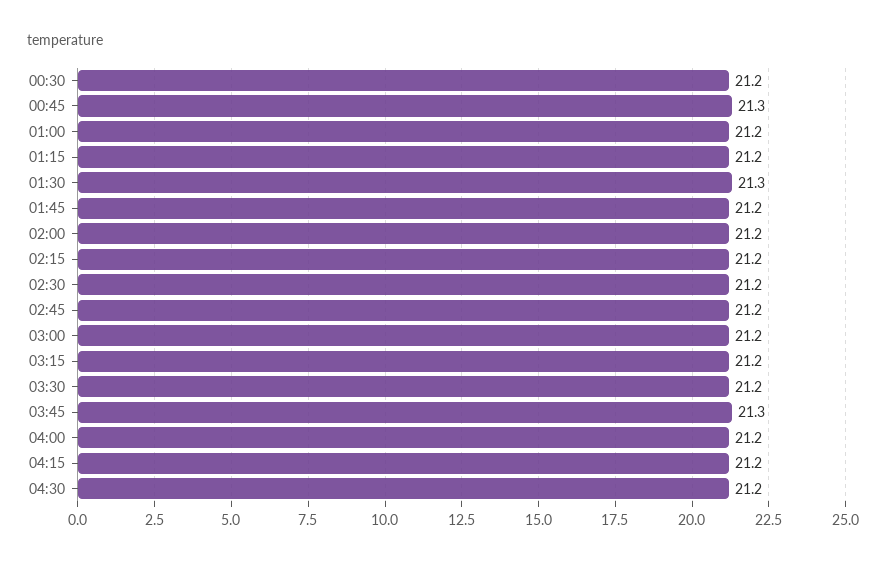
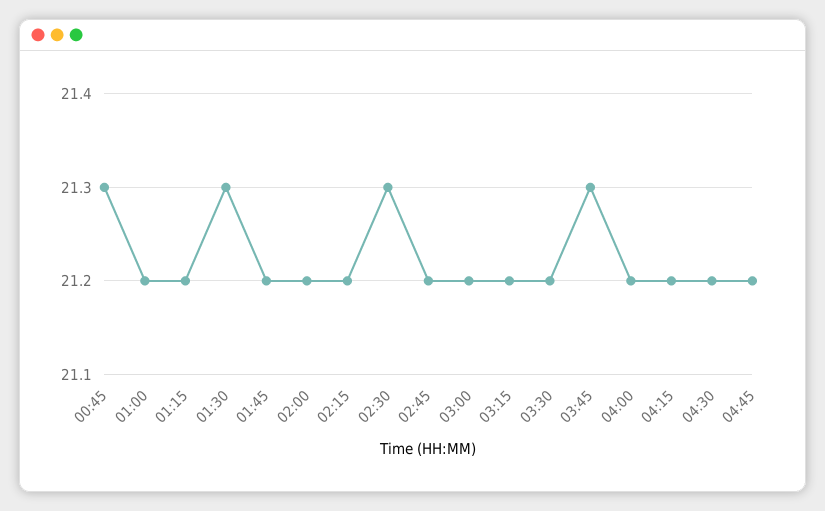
00:30: 21.2 -> none
02:30: 21.2 -> 21.3
04:45: none -> 21.2

